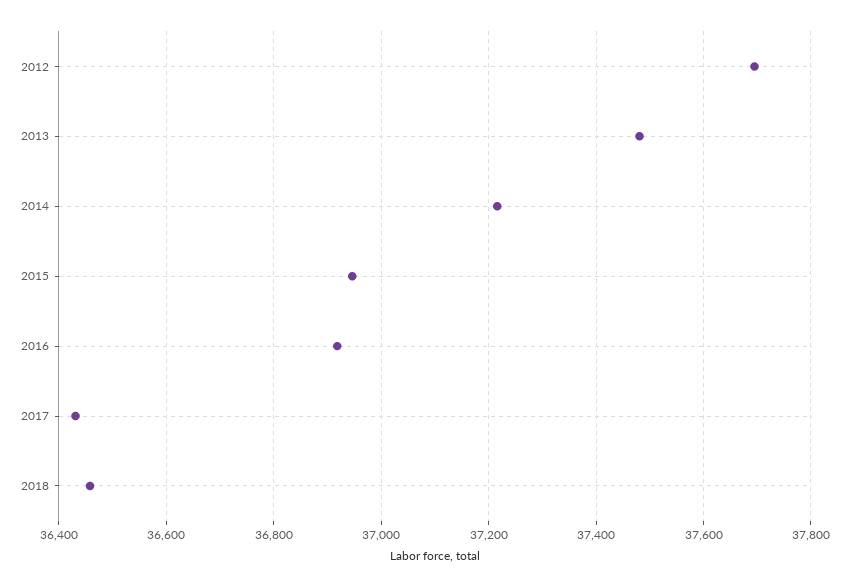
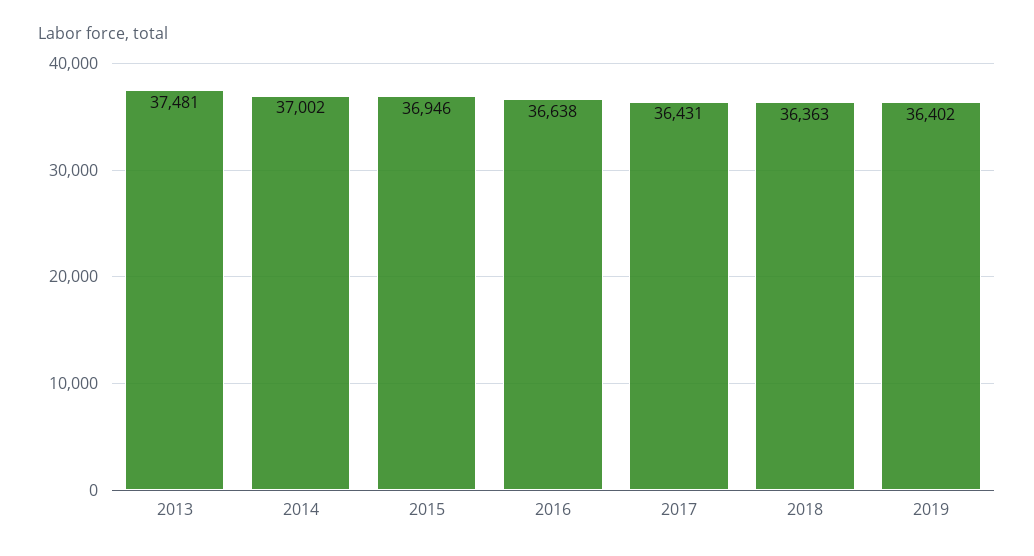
2012: 37700 -> none
2014: 37220 -> 37002
2016: 36920 -> 36638
2018: 36460 -> 36363
2019: none -> 36402

